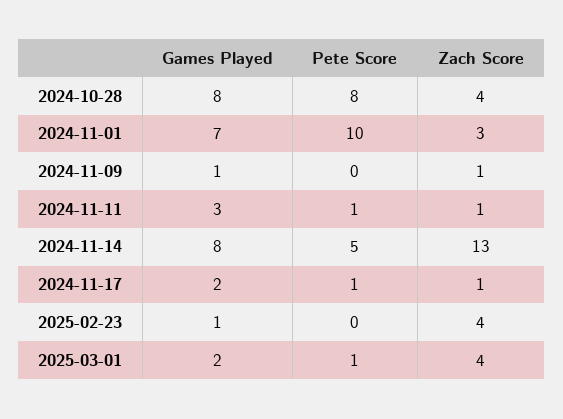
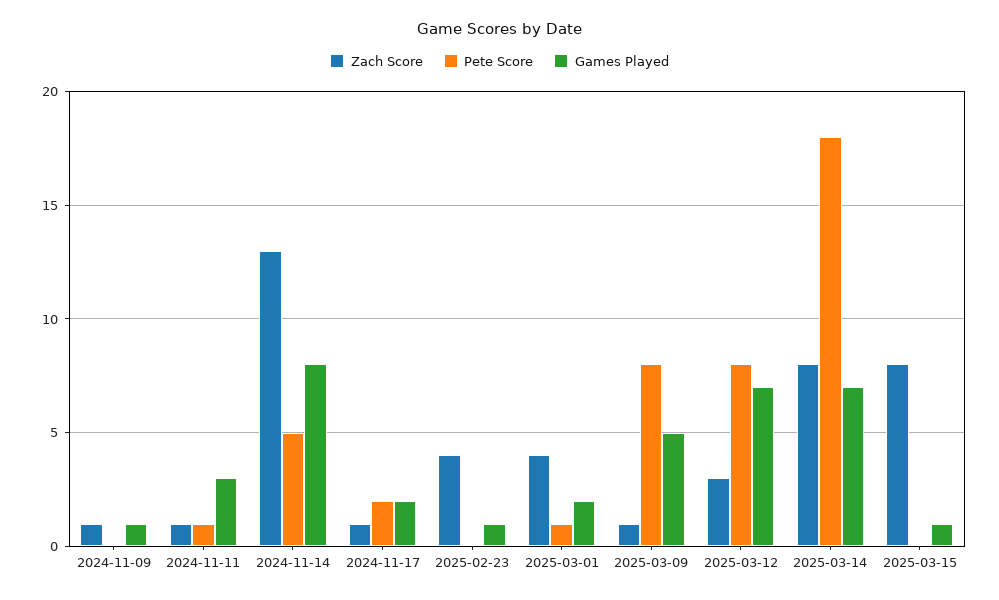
Games Played, 2024-10-28: 8 -> none
Pete Score, 2024-10-28: 8 -> none
Zach Score, 2024-10-28: 4 -> none
Games Played, 2024-11-01: 7 -> none
Pete Score, 2024-11-01: 10 -> none
Zach Score, 2024-11-01: 3 -> none
Pete Score, 2024-11-17: 1 -> 2
Zach Score, 2025-03-09: none -> 1
Pete Score, 2025-03-09: none -> 8
Games Played, 2025-03-09: none -> 5
Zach Score, 2025-03-12: none -> 3
Pete Score, 2025-03-12: none -> 8
Games Played, 2025-03-12: none -> 7
Zach Score, 2025-03-14: none -> 8
Pete Score, 2025-03-14: none -> 18
Games Played, 2025-03-14: none -> 7
Zach Score, 2025-03-15: none -> 8
Pete Score, 2025-03-15: none -> 0
Games Played, 2025-03-15: none -> 1

